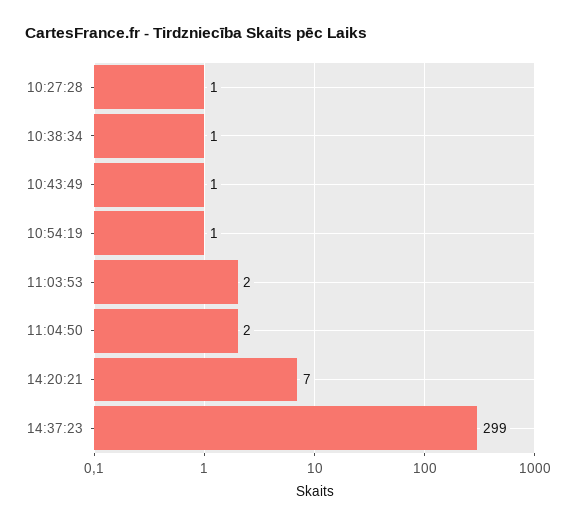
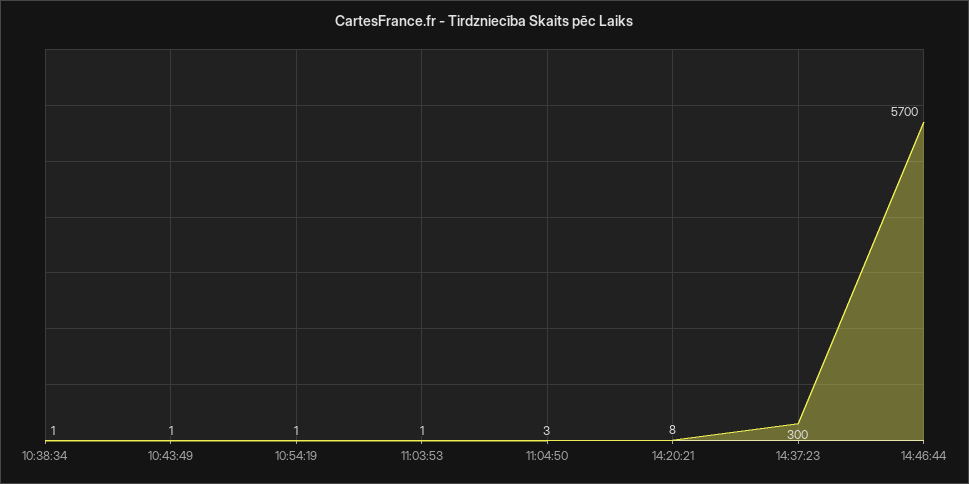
10:27:28: 1 -> none
11:03:53: 2 -> 1
11:04:50: 2 -> 3
14:20:21: 7 -> 8
14:37:23: 299 -> 300
14:46:44: none -> 5700

